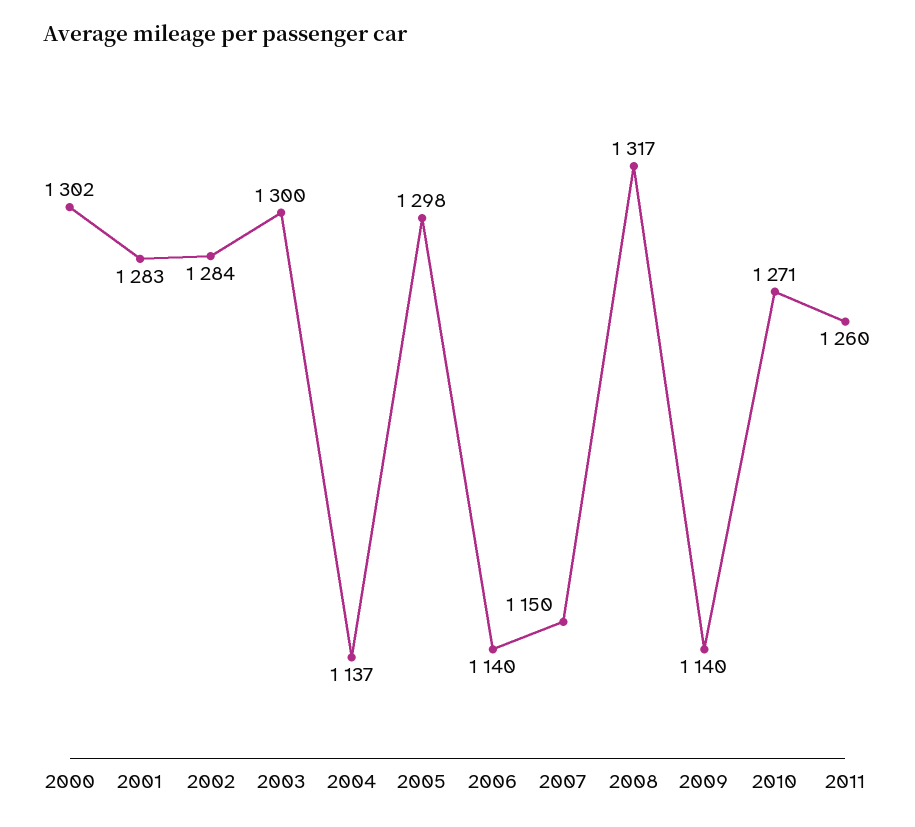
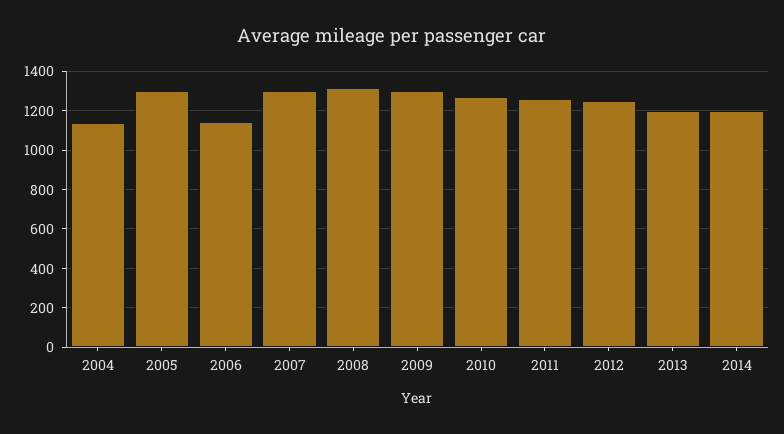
2000: 1302 -> none
2001: 1283 -> none
2002: 1284 -> none
2003: 1300 -> none
2007: 1150 -> 1300
2009: 1140 -> 1300
2012: none -> 1250
2013: none -> 1200
2014: none -> 1200

